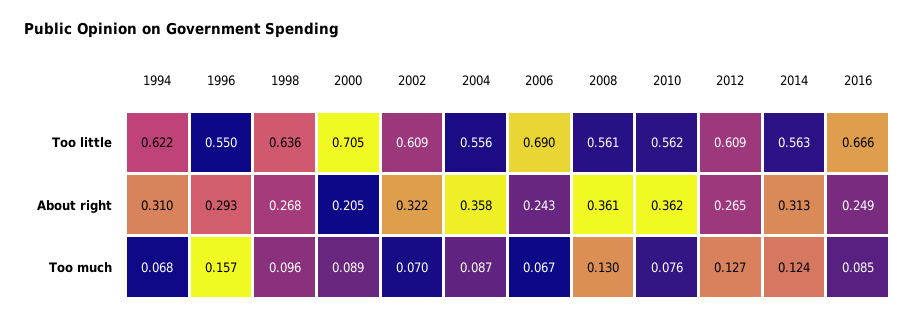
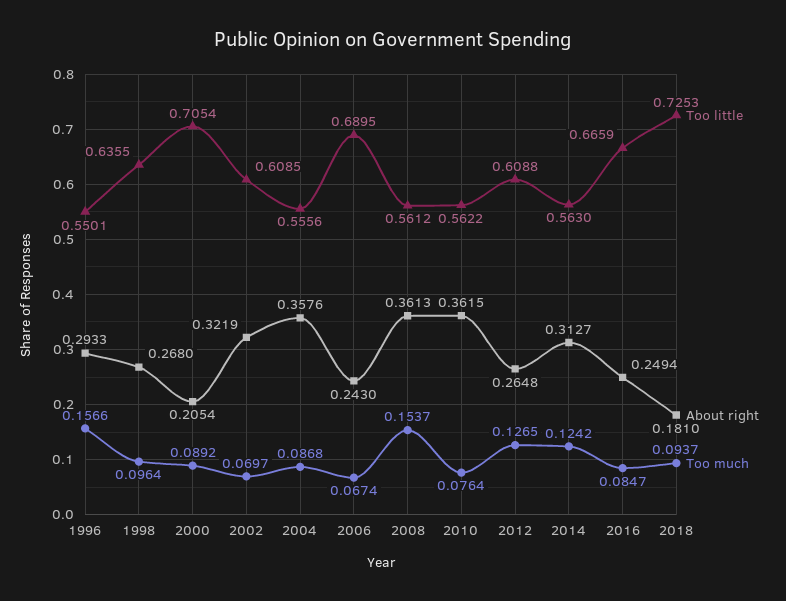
Too little, 1994: 0.622 -> none
About right, 1994: 0.31 -> none
Too much, 1994: 0.068 -> none
Too much, 2008: 0.13 -> 0.1537
Too little, 2018: none -> 0.7253
About right, 2018: none -> 0.181
Too much, 2018: none -> 0.0937

